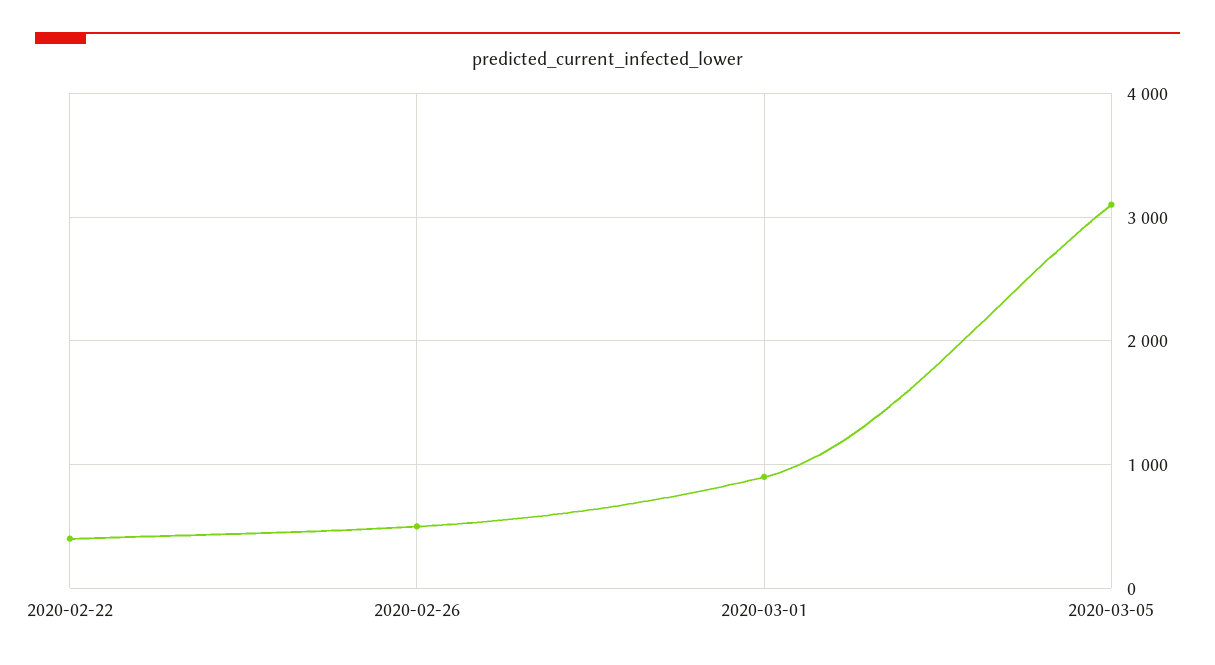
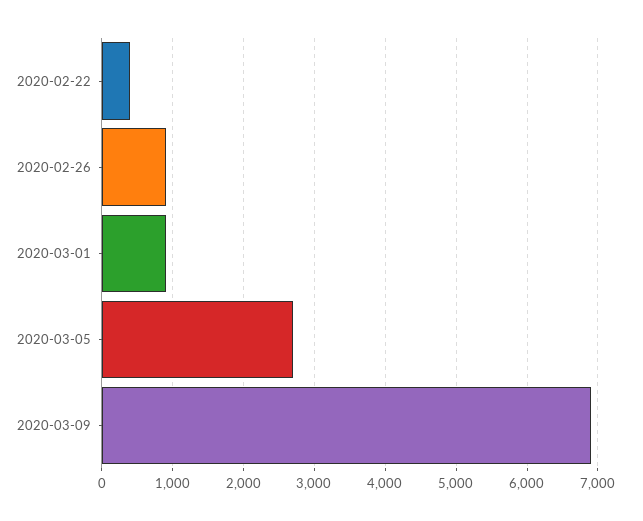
2020-02-26: 500 -> 900
2020-03-05: 3100 -> 2700
2020-03-09: none -> 6900

